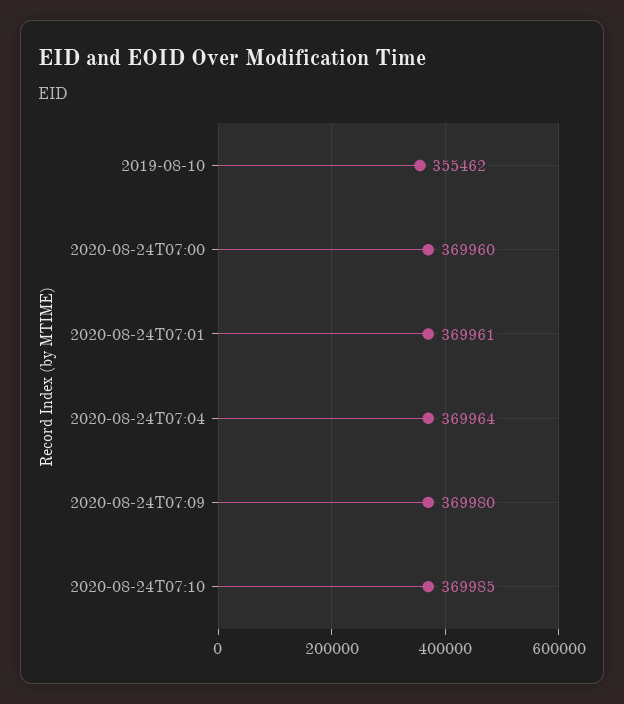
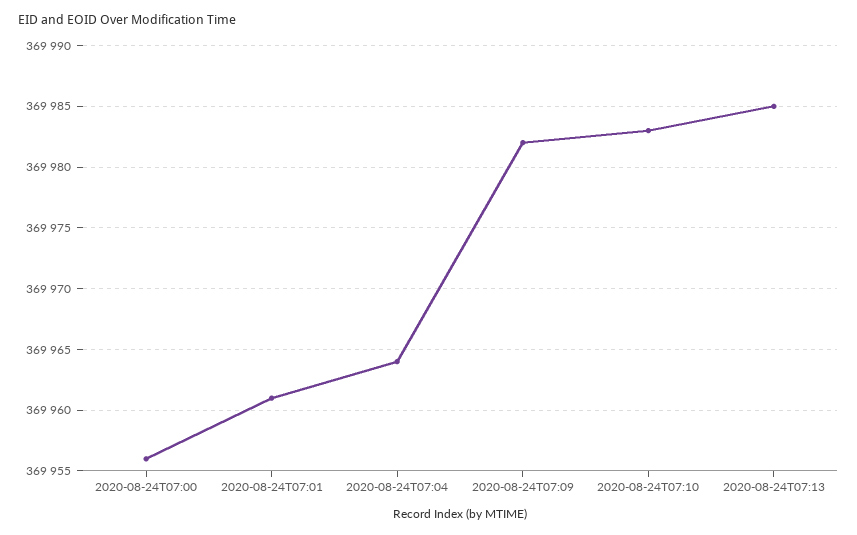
2019-08-10: 355462 -> none
2020-08-24T07:00: 369960 -> 369956
2020-08-24T07:09: 369980 -> 369982
2020-08-24T07:10: 369985 -> 369983
2020-08-24T07:13: none -> 369985

